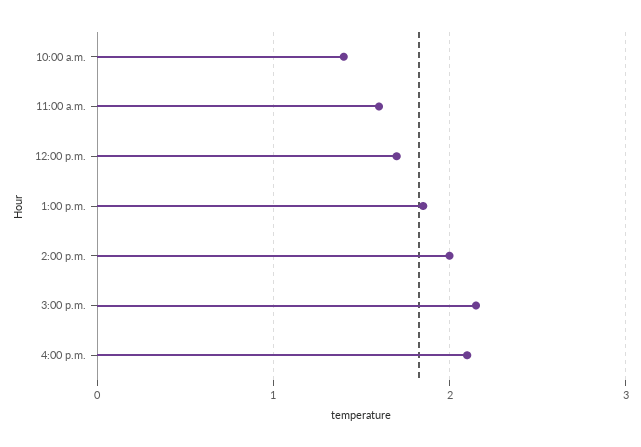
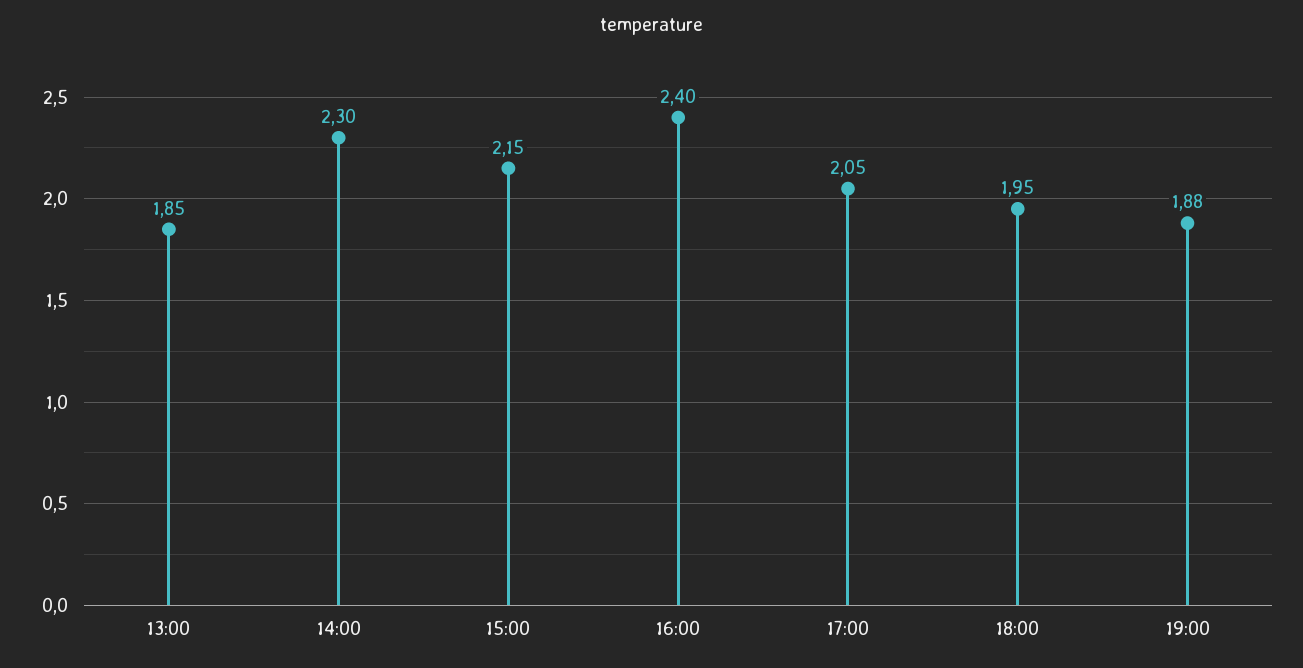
10:00 a.m.: 1.4 -> none
11:00 a.m.: 1.6 -> none
12:00 p.m.: 1.7 -> none
2:00 p.m.: 2 -> 2.3
4:00 p.m.: 2.1 -> 2.4
17:00: none -> 2.05
18:00: none -> 1.95
19:00: none -> 1.88

